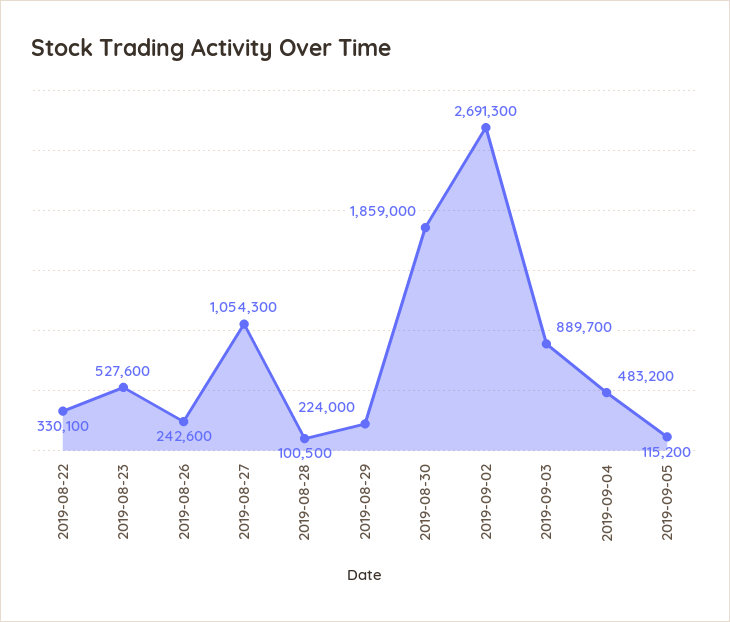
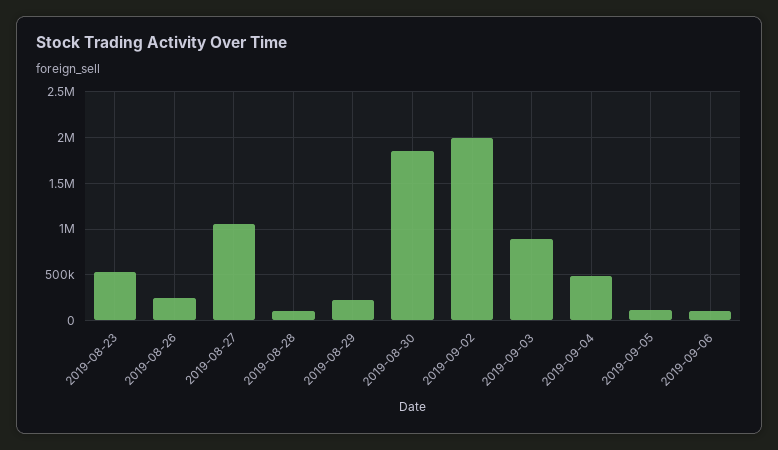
2019-08-22: 330100 -> none
2019-09-02: 2691300 -> 2000000
2019-09-06: none -> 100000

